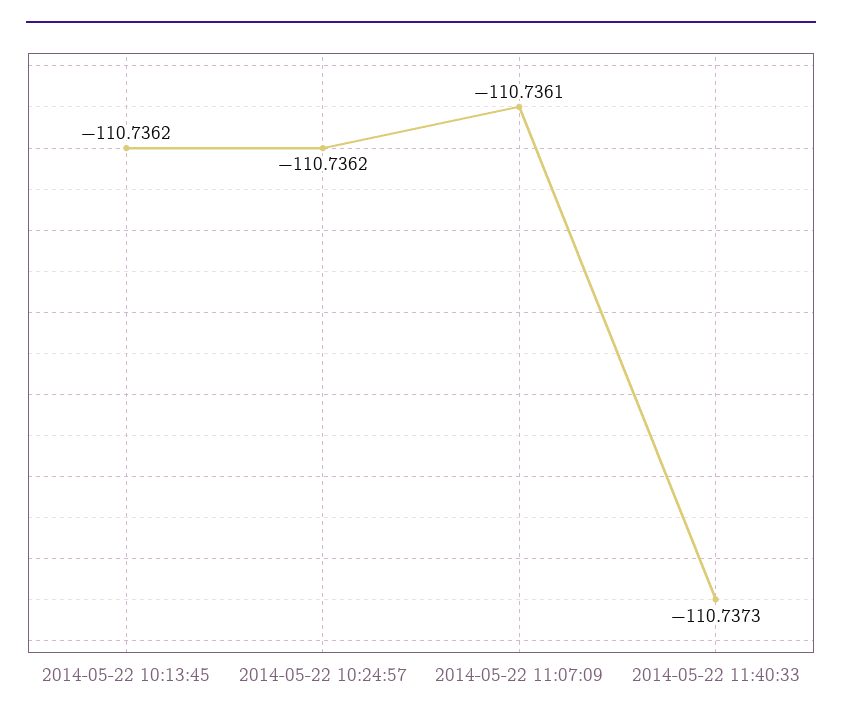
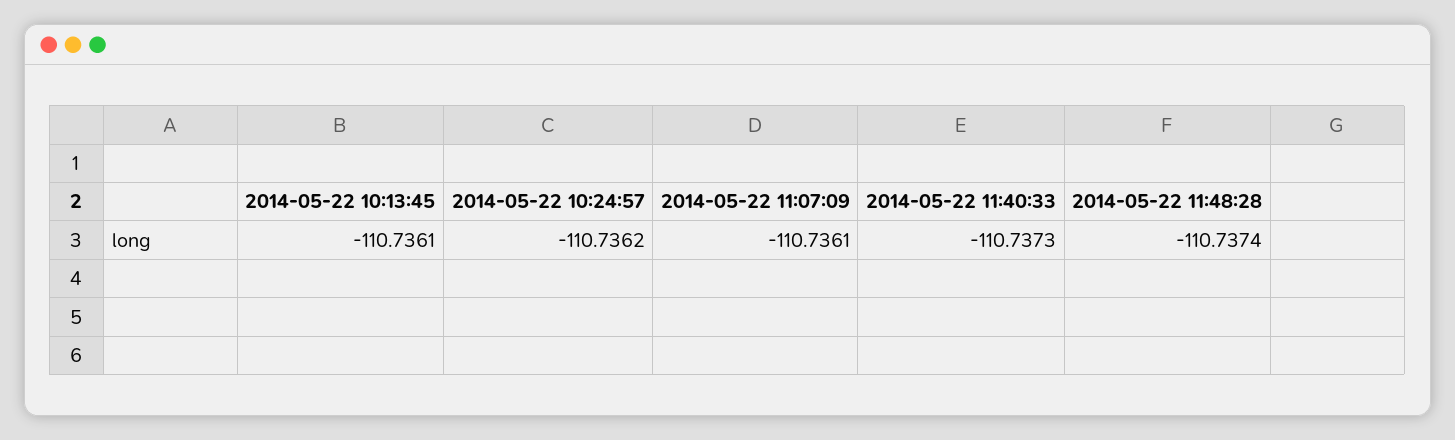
2014-05-22 10:13:45: -110.7362 -> -110.7361
2014-05-22 11:48:28: none -> -110.7374

